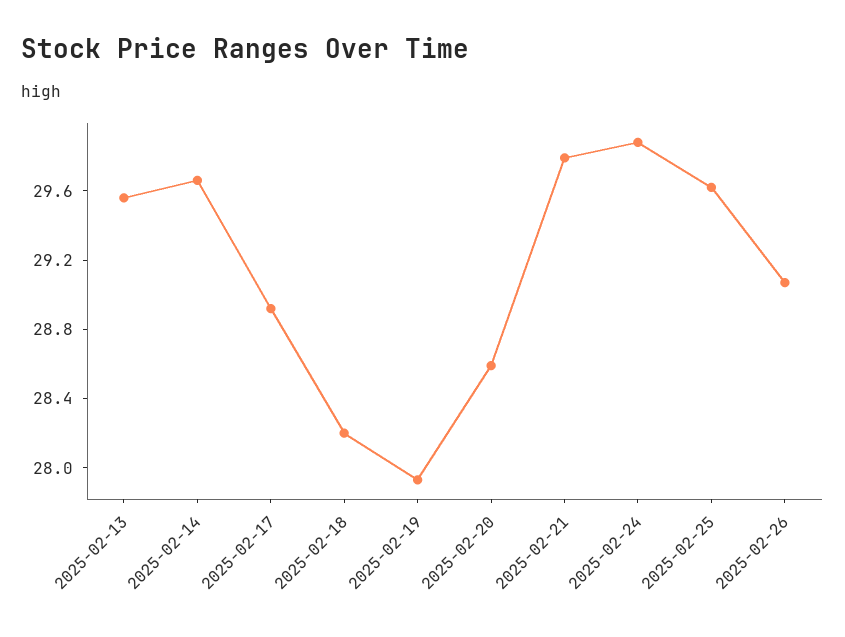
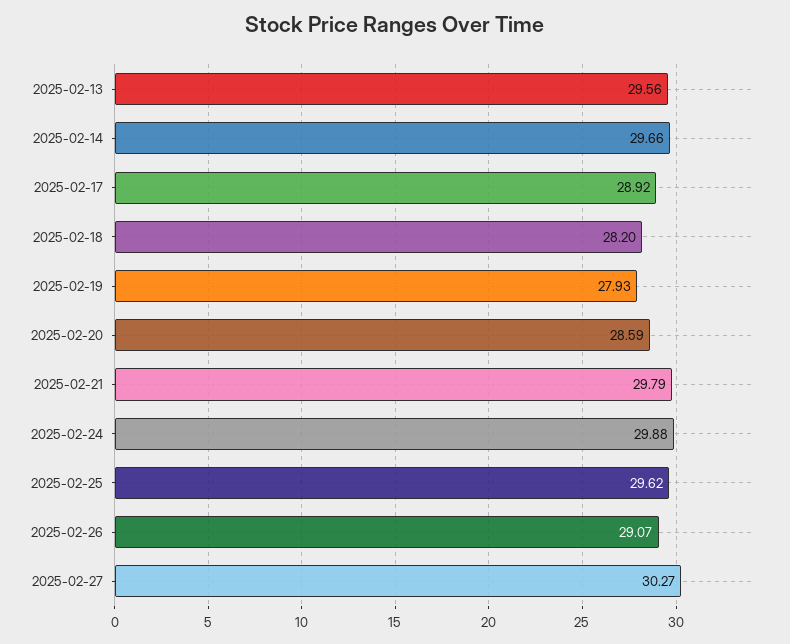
2025-02-27: none -> 30.27

